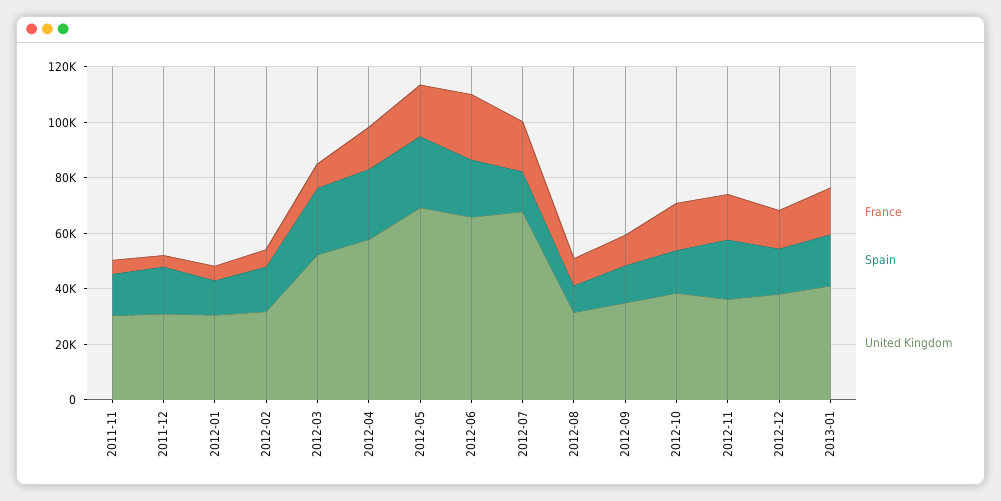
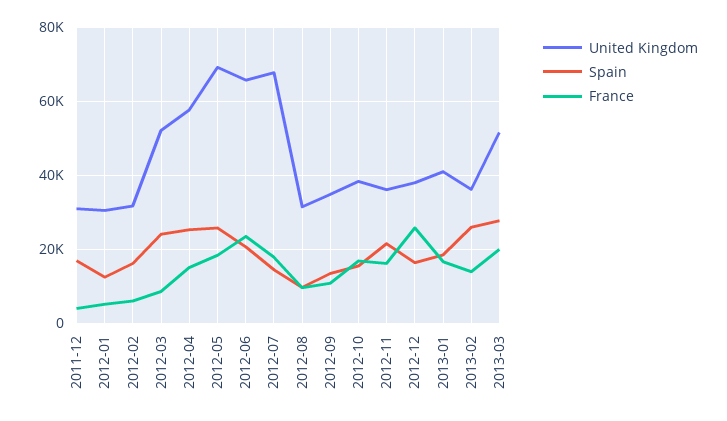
France, 2011-11: 5000 -> none
Spain, 2011-11: 15000 -> none
United Kingdom, 2011-11: 30000 -> none
France, 2012-12: 15000 -> 26000
United Kingdom, 2013-02: none -> 36000
Spain, 2013-02: none -> 26000
France, 2013-02: none -> 14000
United Kingdom, 2013-03: none -> 52000
Spain, 2013-03: none -> 28000
France, 2013-03: none -> 20000

